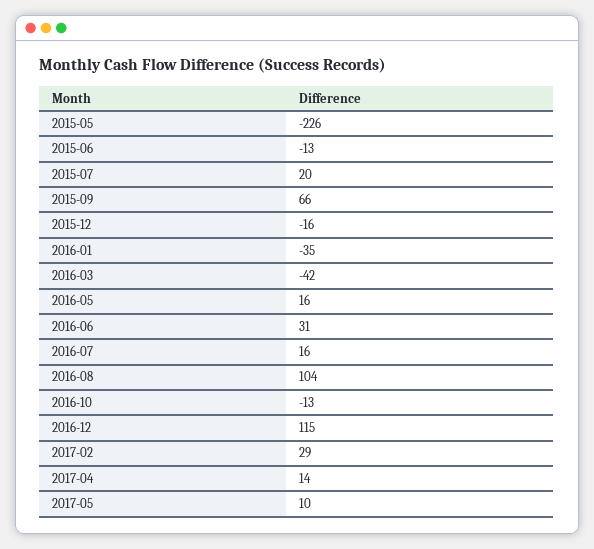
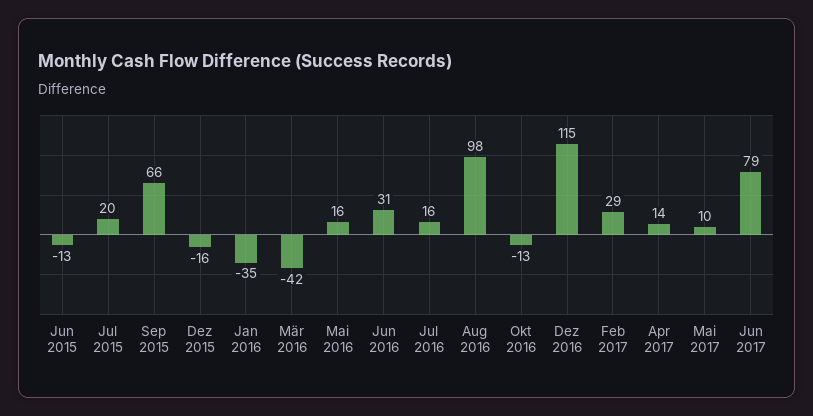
2015-05: -226 -> none
2016-08: 104 -> 98
Jun 2017: none -> 79

